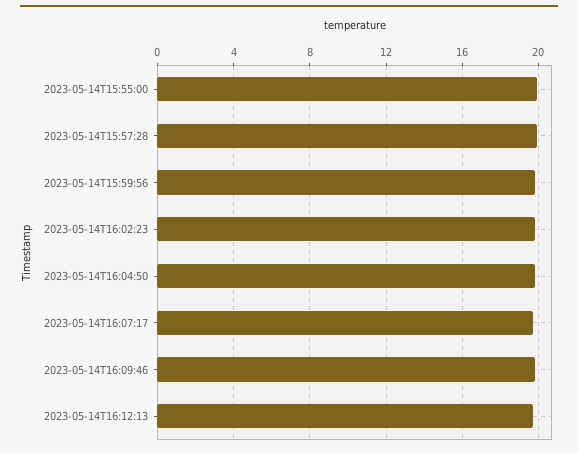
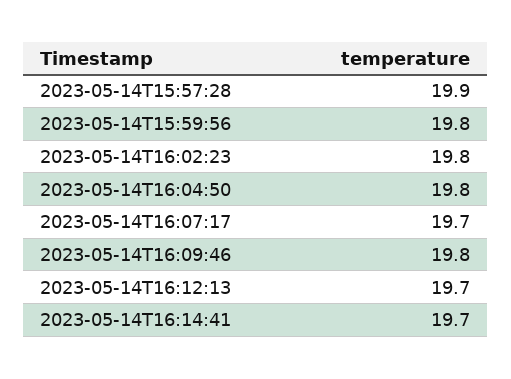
2023-05-14T15:55:00: 20 -> none
2023-05-14T16:14:41: none -> 19.7

